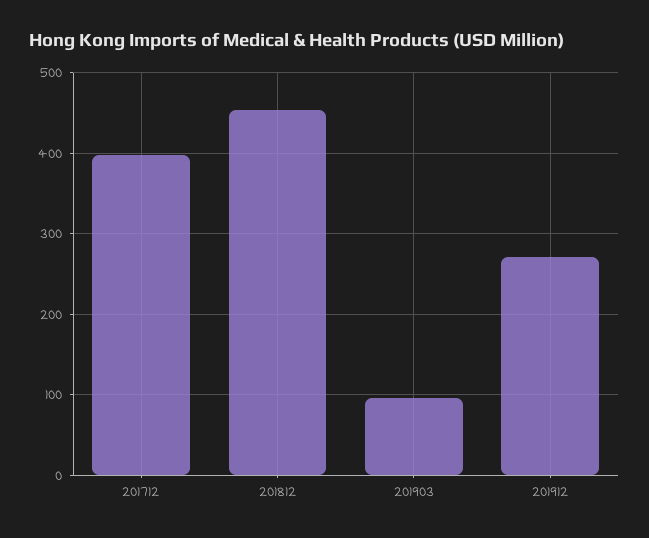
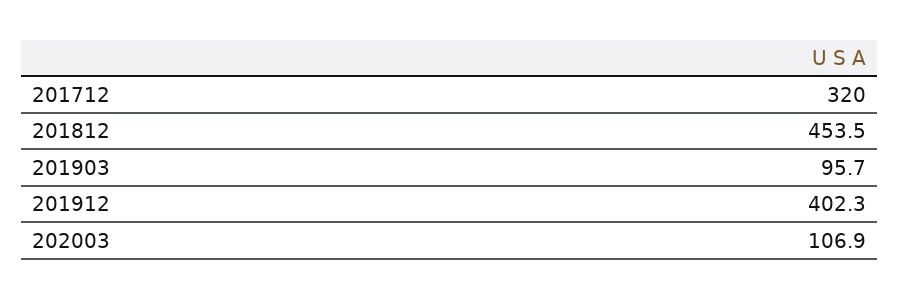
201712: 400 -> 320
201912: 270 -> 402.3
202003: none -> 106.9

